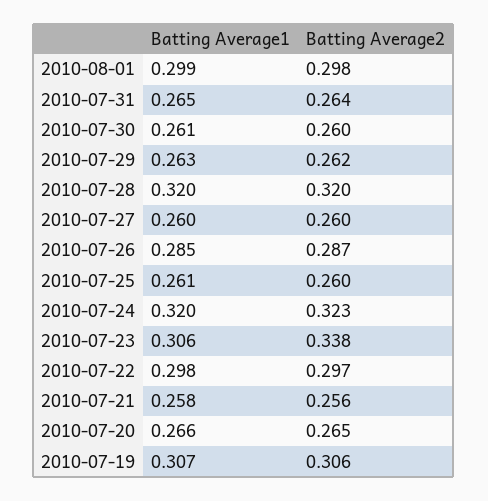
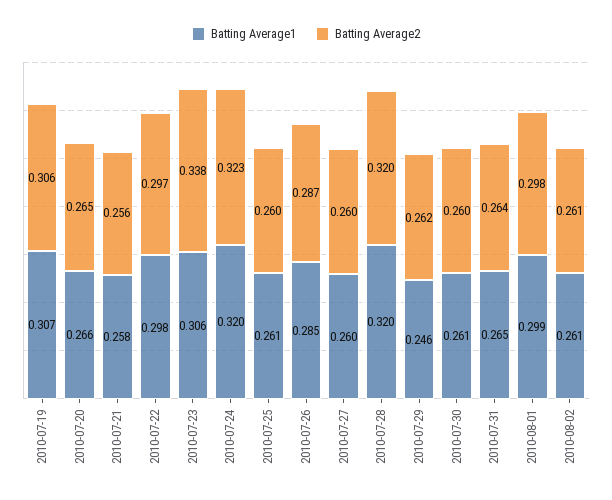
Batting Average1, 2010-07-29: 0.263 -> 0.246
Batting Average1, 2010-08-02: none -> 0.261
Batting Average2, 2010-08-02: none -> 0.261

